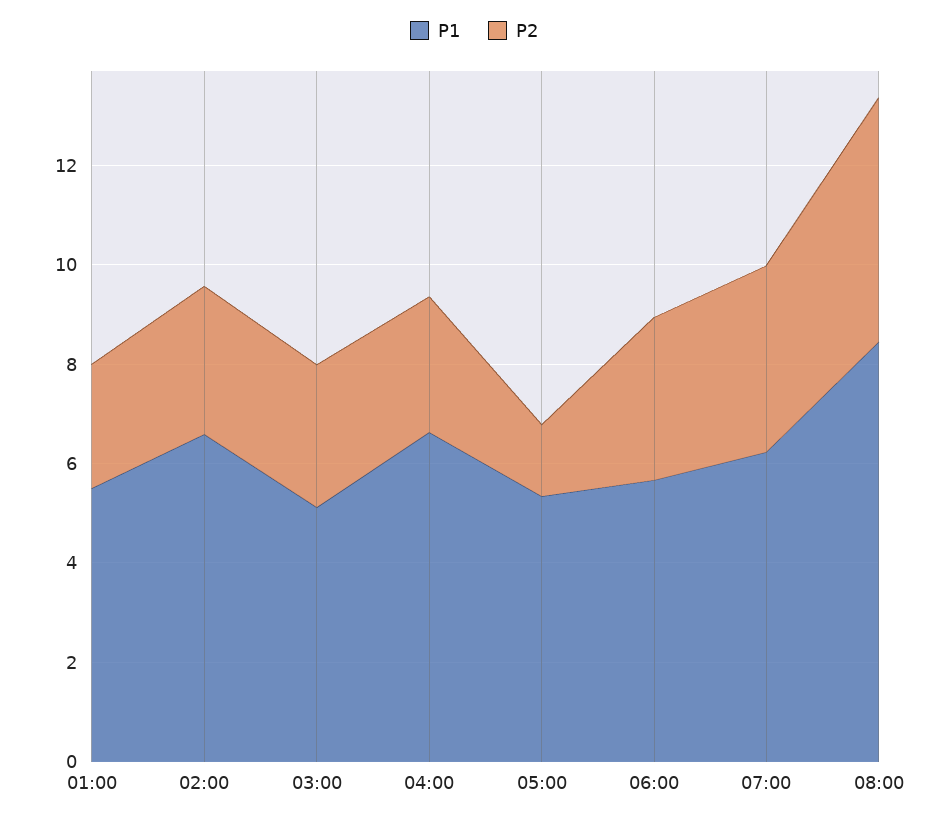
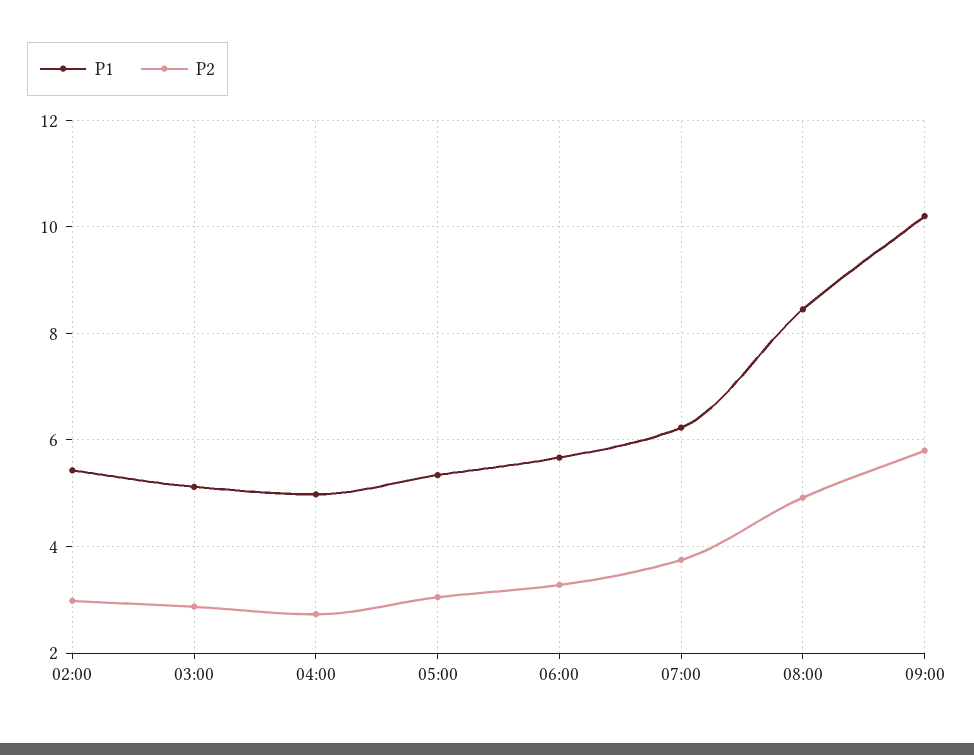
P1, 01:00: 5.5 -> none
P2, 01:00: 2.5 -> none
P1, 02:00: 6.5 -> 5.4
P1, 04:00: 6.5 -> 5
P2, 05:00: 1.5 -> 3
P1, 09:00: none -> 10.2
P2, 09:00: none -> 5.8

